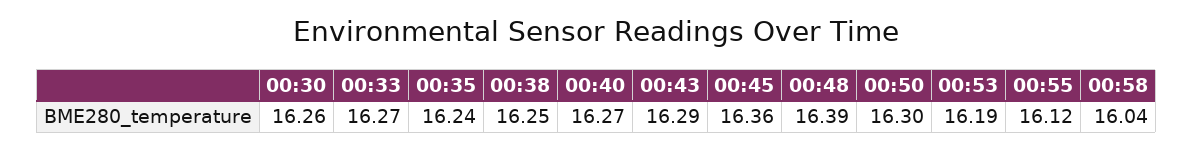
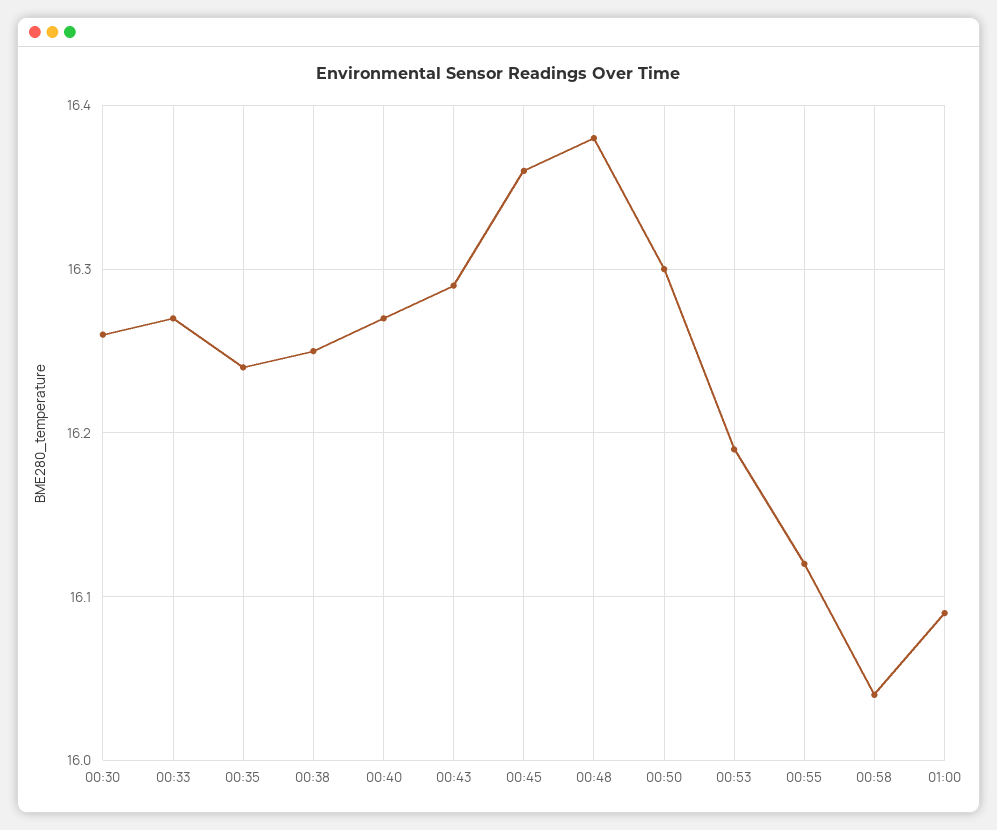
00:48: 16.39 -> 16.38
01:00: none -> 16.09

